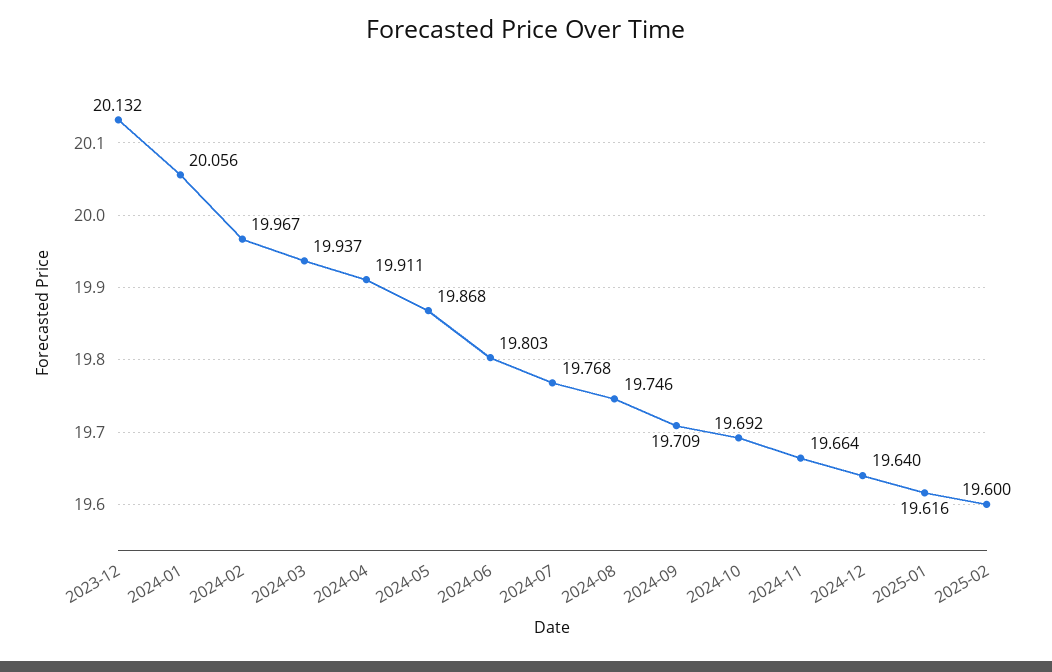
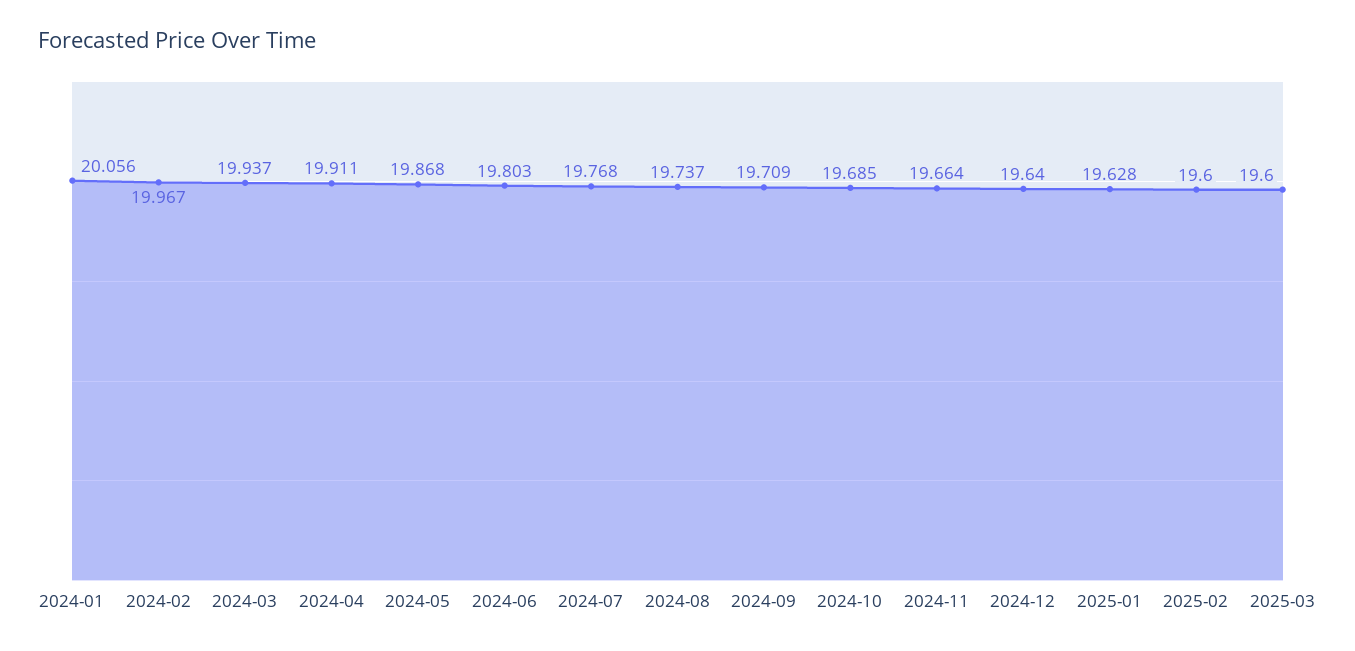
2023-12: 20.132 -> none
2024-08: 19.746 -> 19.737
2024-10: 19.692 -> 19.685
2025-01: 19.616 -> 19.628
2025-03: none -> 19.6

